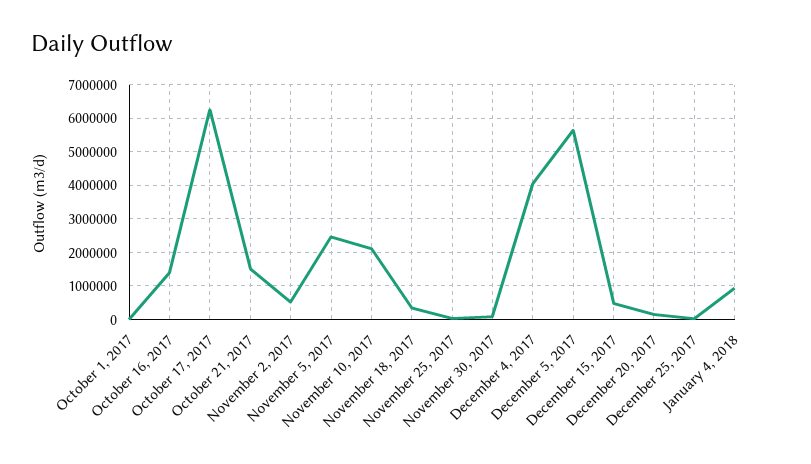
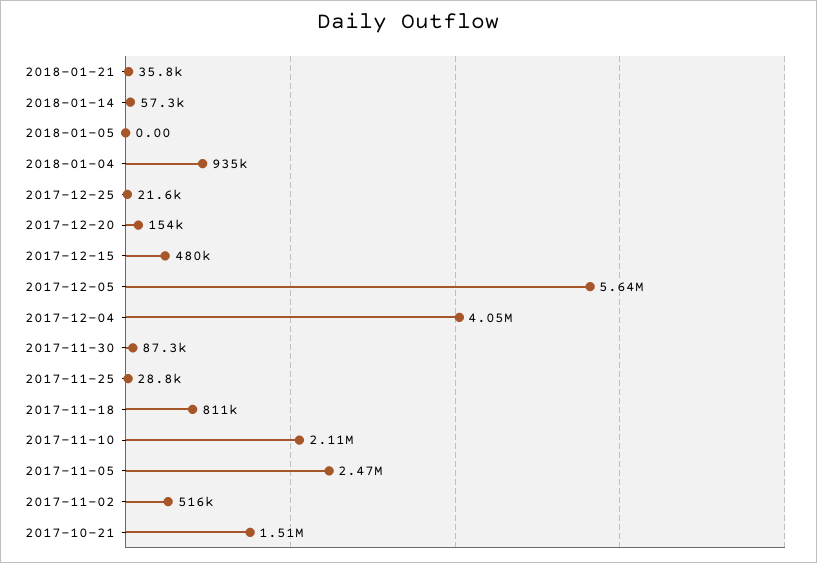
October 1, 2017: 0 -> none
October 16, 2017: 1400000 -> none
October 17, 2017: 6200000 -> none
November 18, 2017: 400000 -> 811000
2018-01-21: none -> 35800
2018-01-14: none -> 57300
2018-01-05: none -> 0

